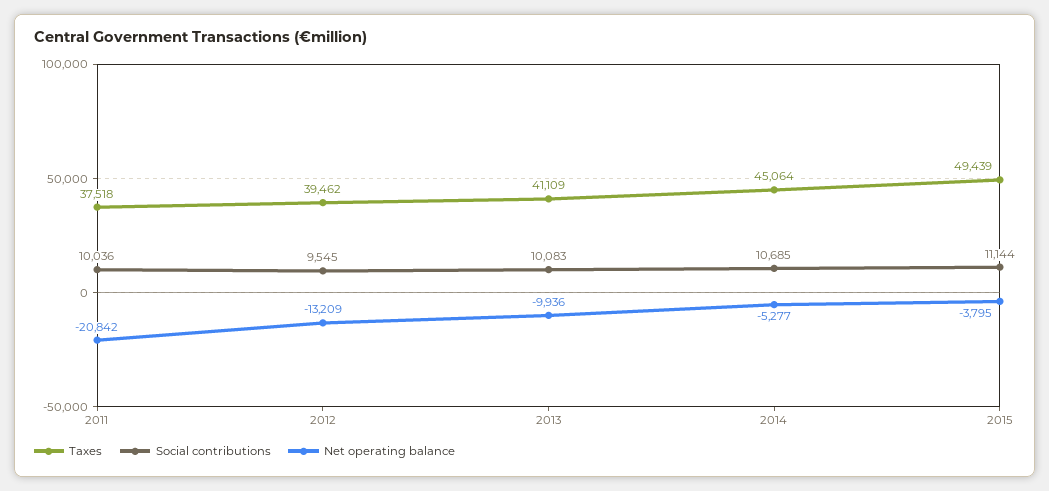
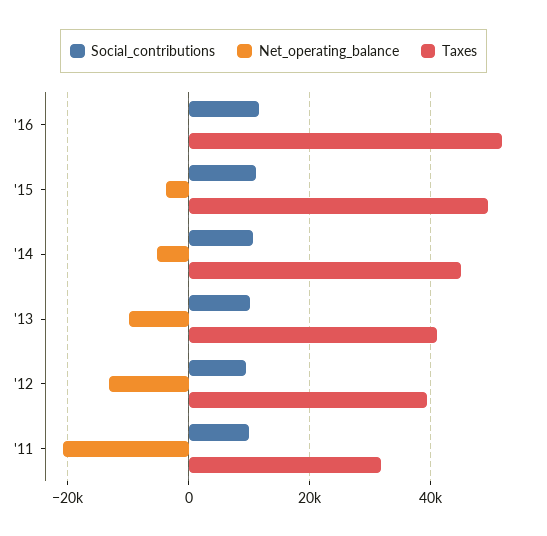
Taxes, 2011: 37518 -> 32000
Social contributions, '16: none -> 12000
Net operating balance, '16: none -> 0
Taxes, '16: none -> 52000

